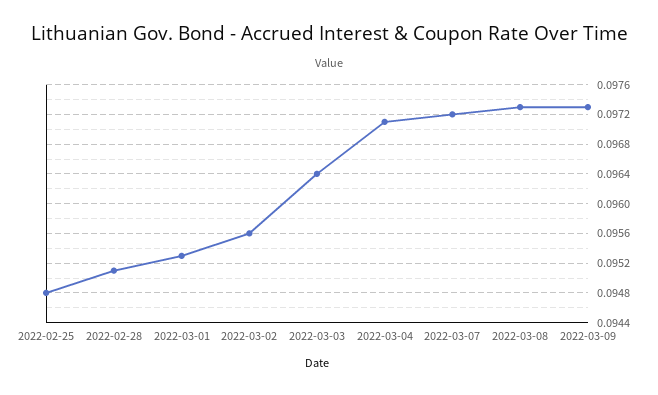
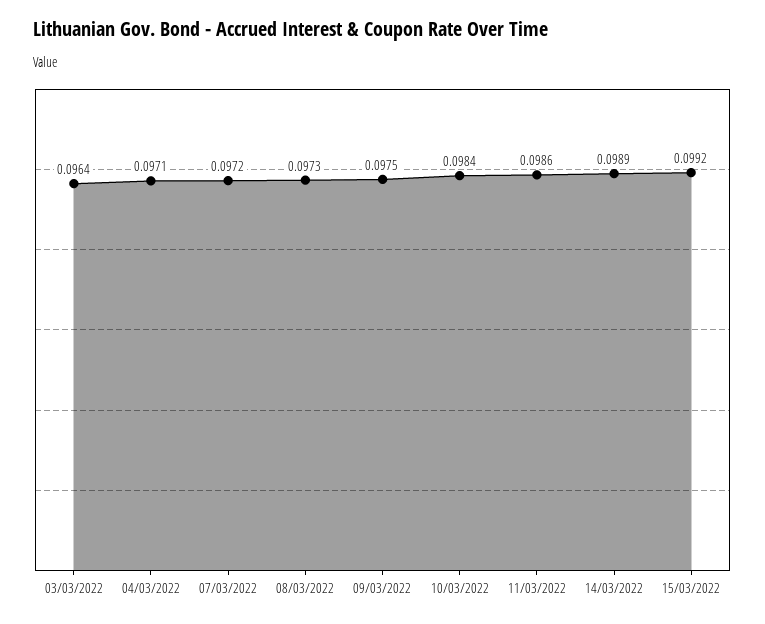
2022-02-25: 0.0948 -> none
2022-02-28: 0.0951 -> none
2022-03-01: 0.0953 -> none
2022-03-02: 0.0956 -> none
2022-03-09: 0.0973 -> 0.0975
10/03/2022: none -> 0.0984
11/03/2022: none -> 0.0986
14/03/2022: none -> 0.0989
15/03/2022: none -> 0.0992

